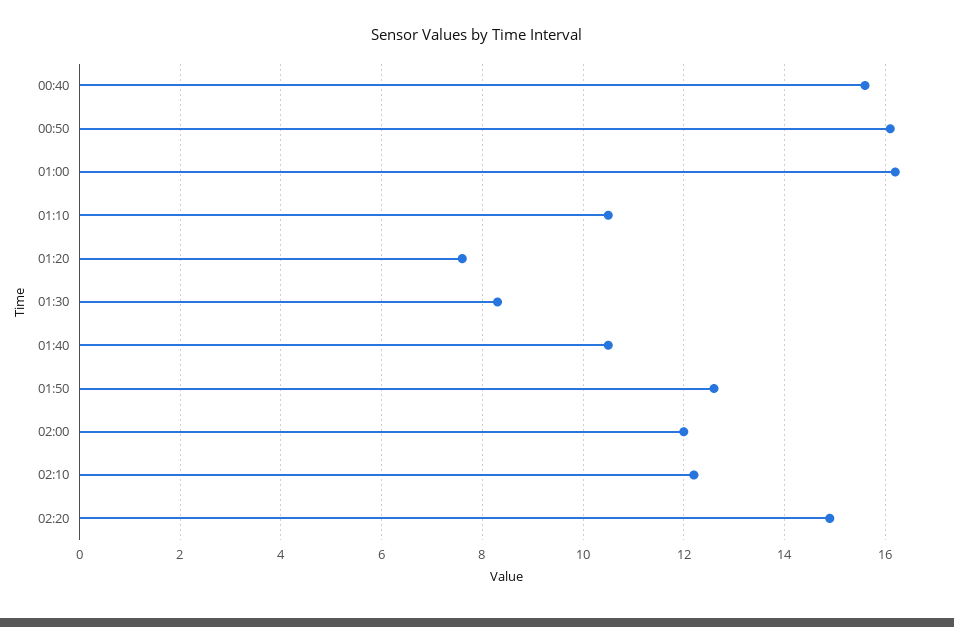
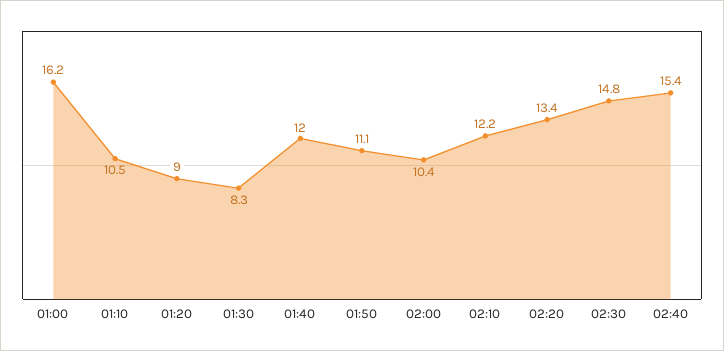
00:40: 15.5 -> none
00:50: 16 -> none
01:20: 7.5 -> 9
01:40: 10.5 -> 12
01:50: 12.5 -> 11.1
02:00: 12 -> 10.4
02:20: 15 -> 13.4
02:30: none -> 14.8
02:40: none -> 15.4

